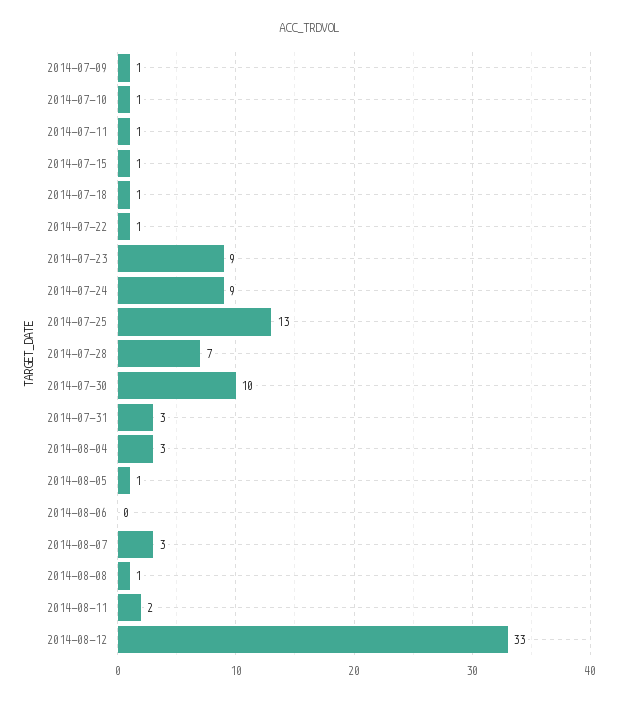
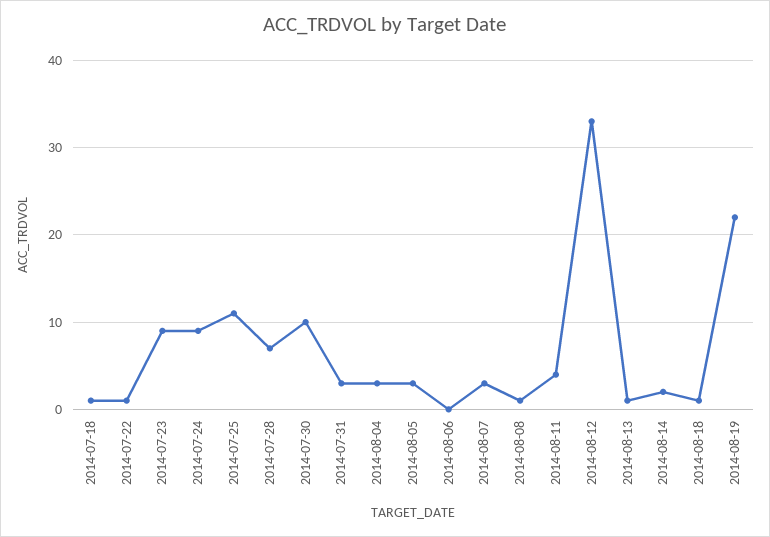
2014-07-09: 1 -> none
2014-07-10: 1 -> none
2014-07-11: 1 -> none
2014-07-15: 1 -> none
2014-07-25: 13 -> 11
2014-08-05: 1 -> 3
2014-08-11: 2 -> 4
2014-08-13: none -> 1
2014-08-14: none -> 2
2014-08-18: none -> 1
2014-08-19: none -> 22

